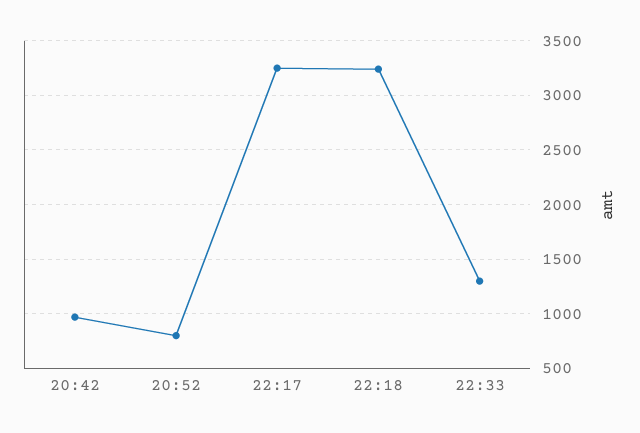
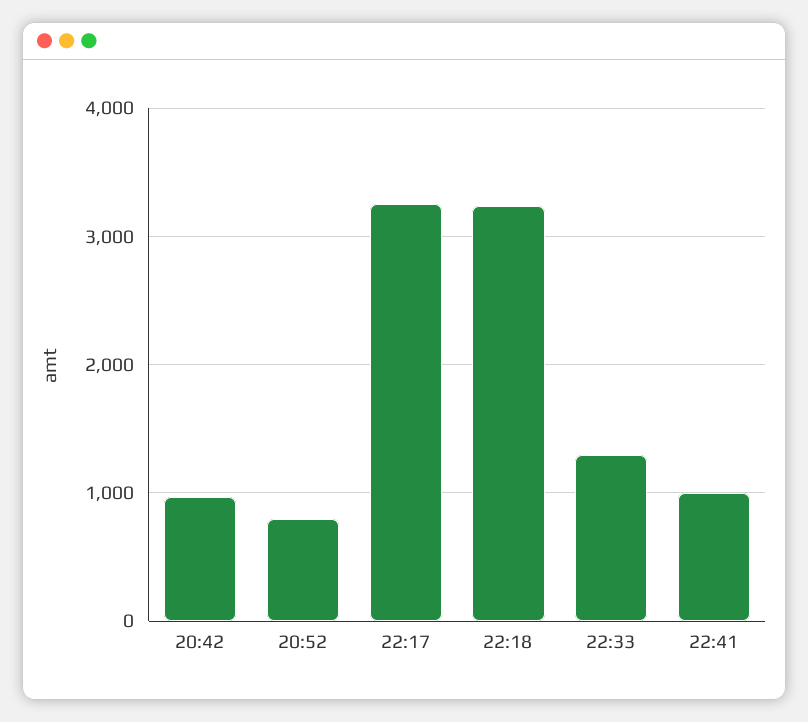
22:41: none -> 1000

